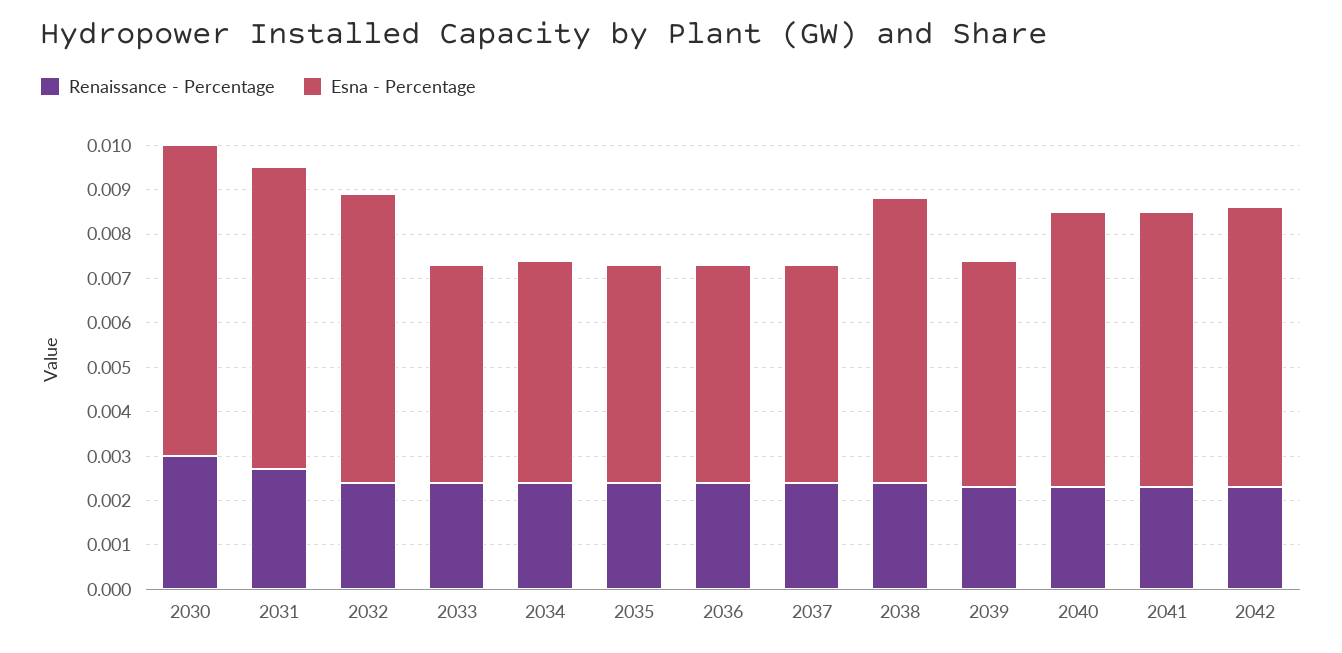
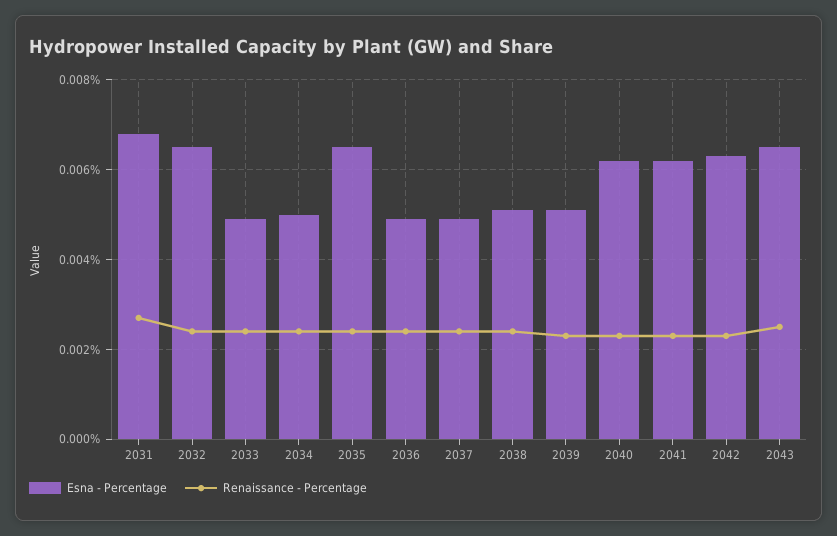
Renaissance - Percentage, 2030: 0.003 -> none
Esna - Percentage, 2030: 0.007 -> none
Esna - Percentage, 2035: 0.005 -> 0.0065
Esna - Percentage, 2038: 0.0065 -> 0.005
Esna - Percentage, 2043: none -> 0.0065
Renaissance - Percentage, 2043: none -> 0.0025

